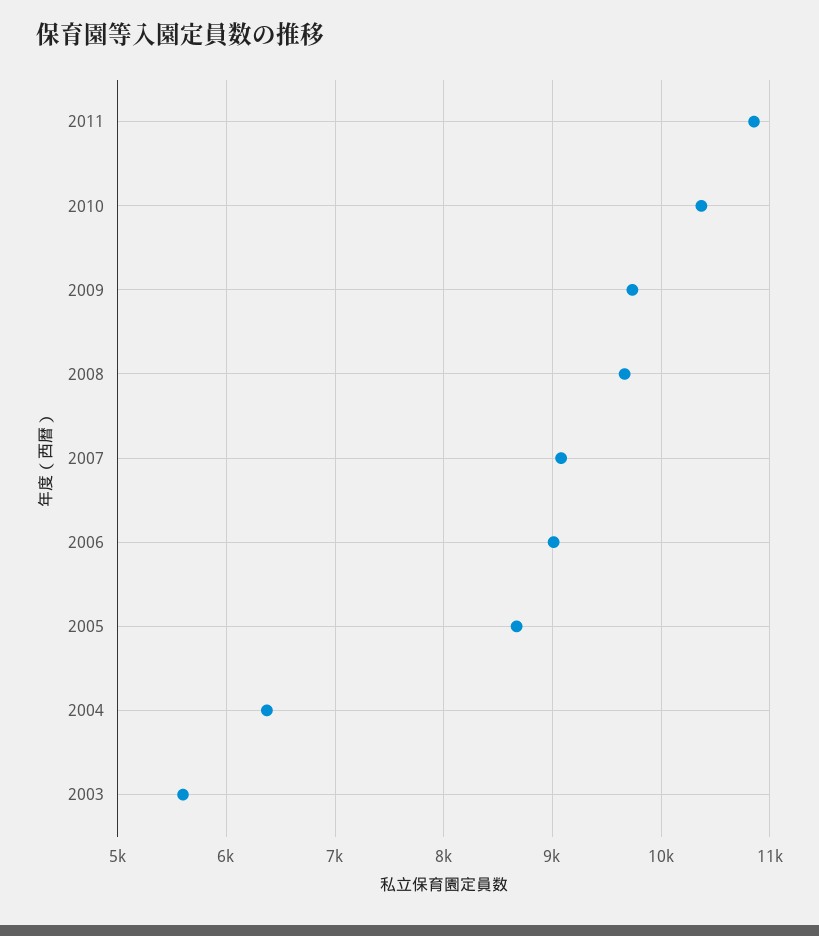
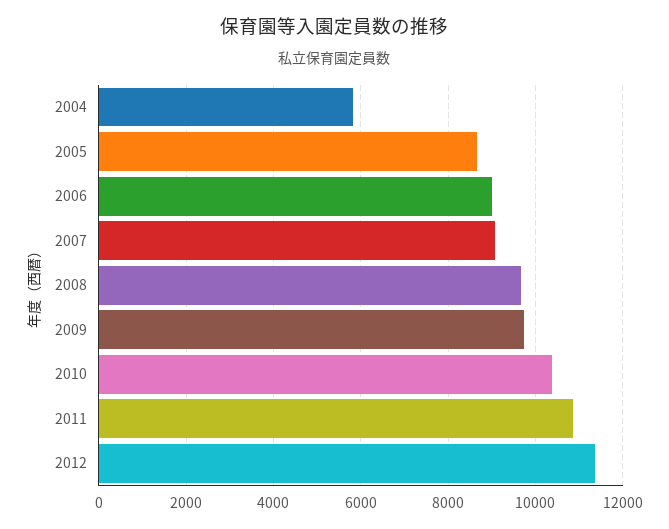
2004: 6400 -> 5800
2003: 5600 -> none
2012: none -> 11400

